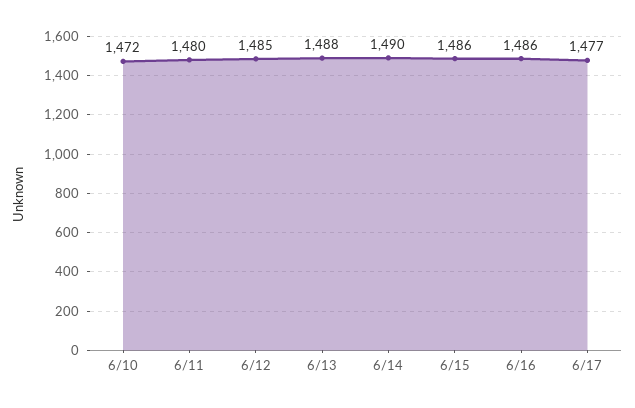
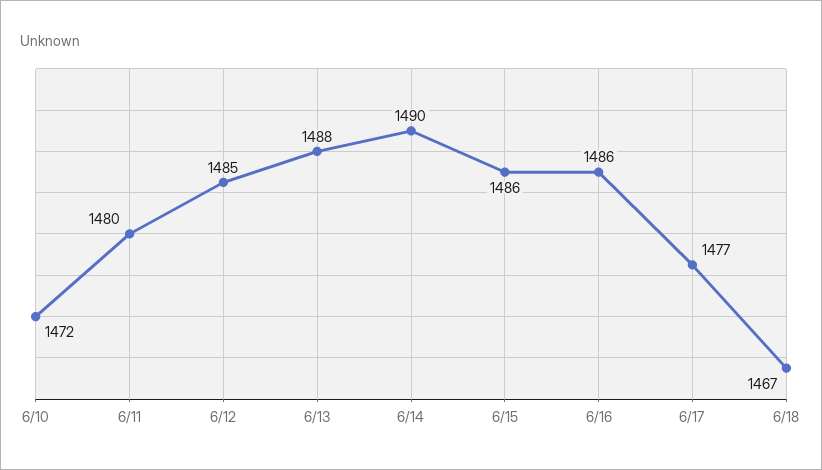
6/18: none -> 1467

